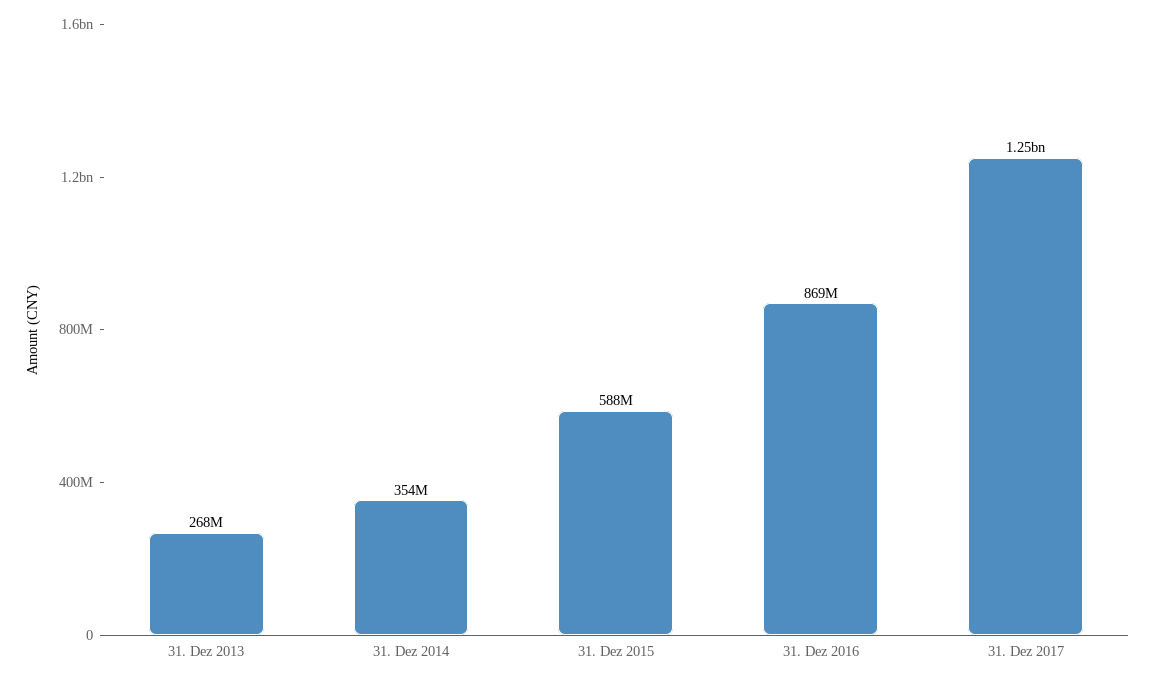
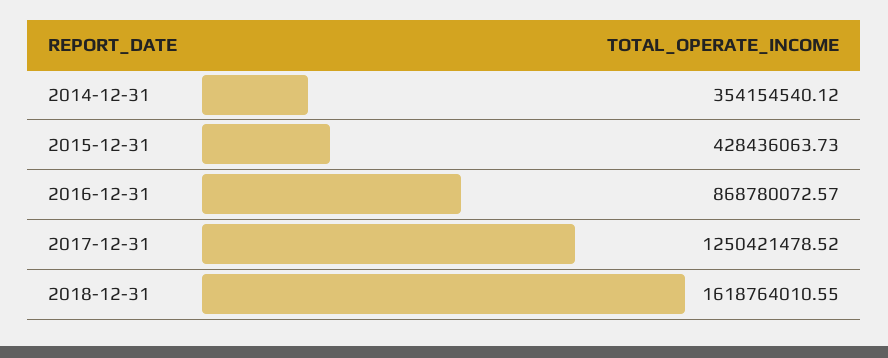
31. Dez 2013: 268000000 -> none
31. Dez 2015: 588000000 -> 428436063.73
2018-12-31: none -> 1618764010.55

